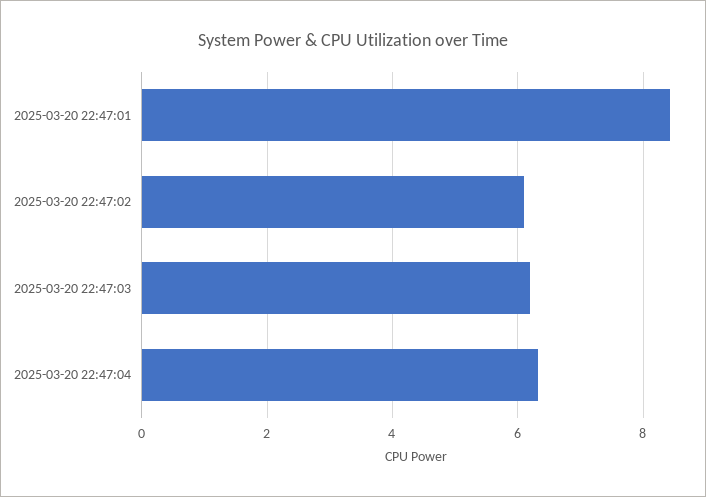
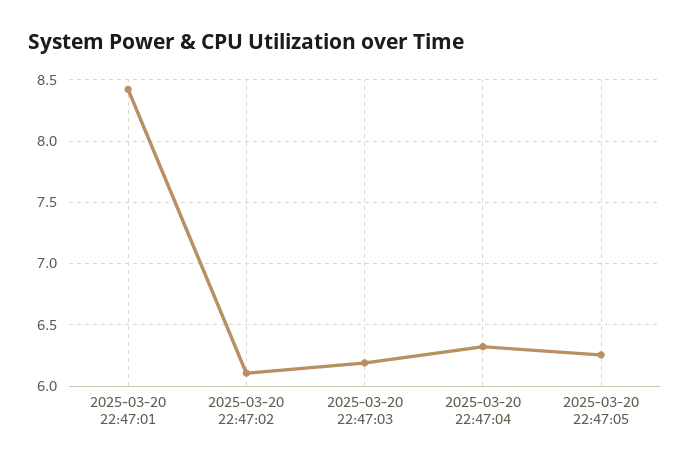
2025-03-20 22:47:05: none -> 6.25

